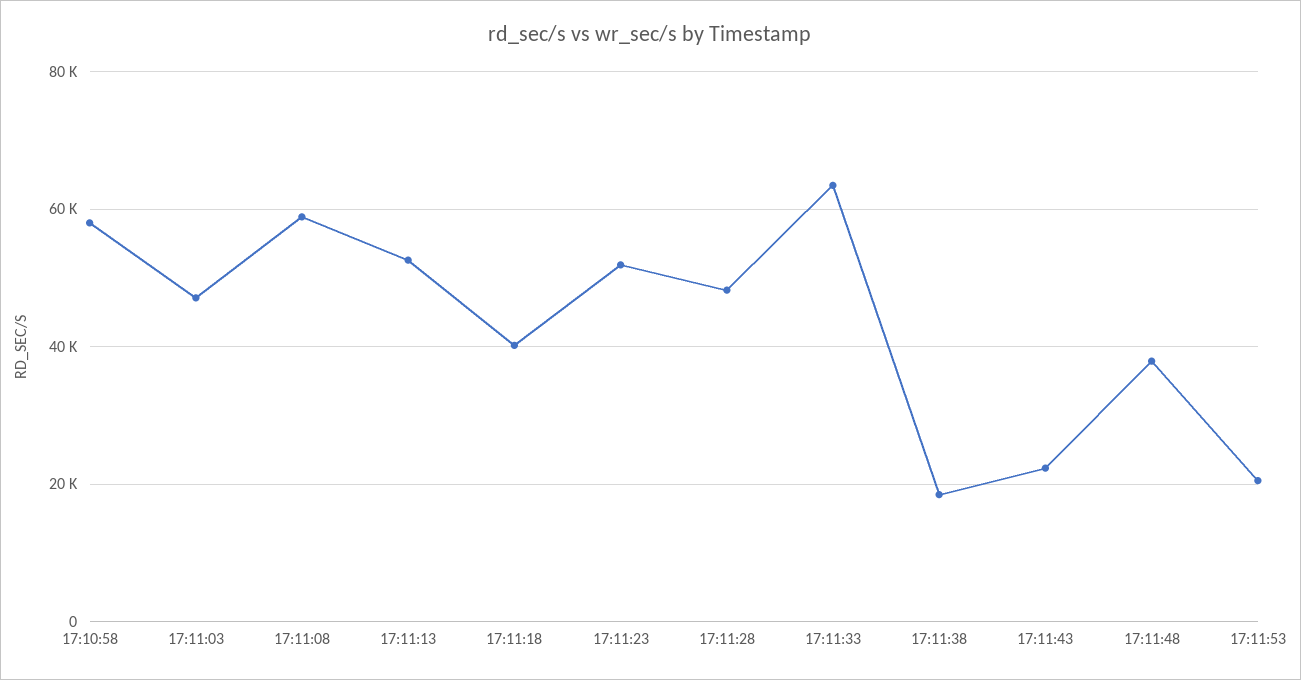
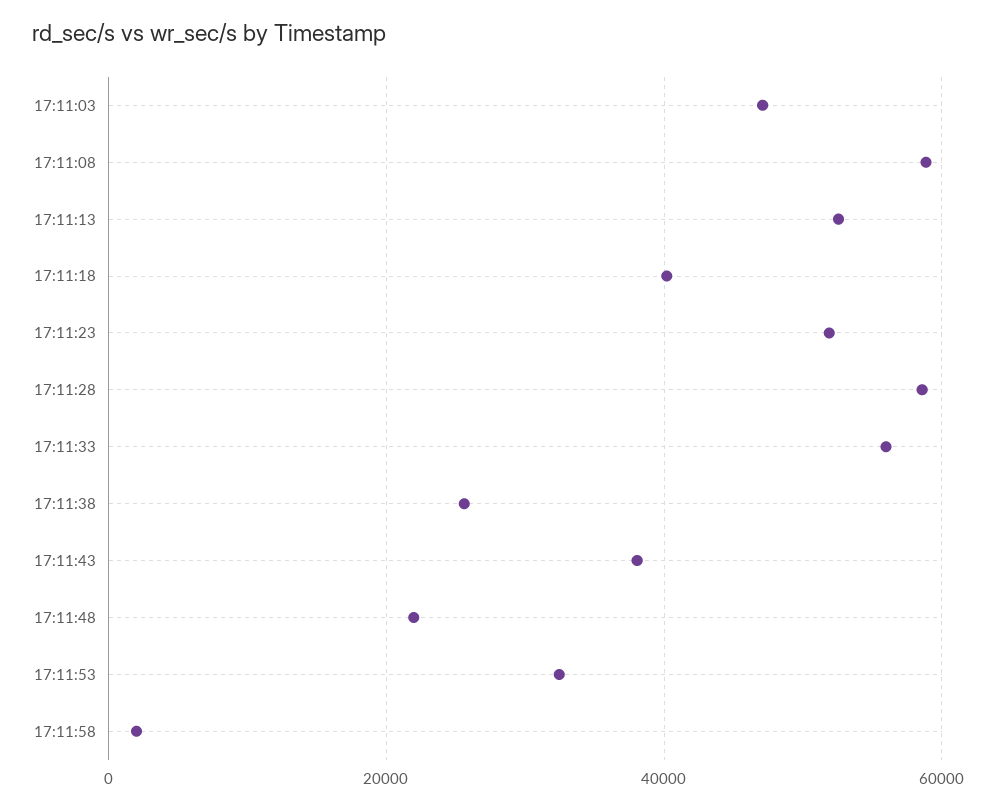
17:10:58: 58000 -> none
17:11:28: 48000 -> 58000
17:11:33: 64000 -> 56000
17:11:38: 18000 -> 26000
17:11:43: 22000 -> 38000
17:11:48: 38000 -> 22000
17:11:53: 20000 -> 32000
17:11:58: none -> 2000

